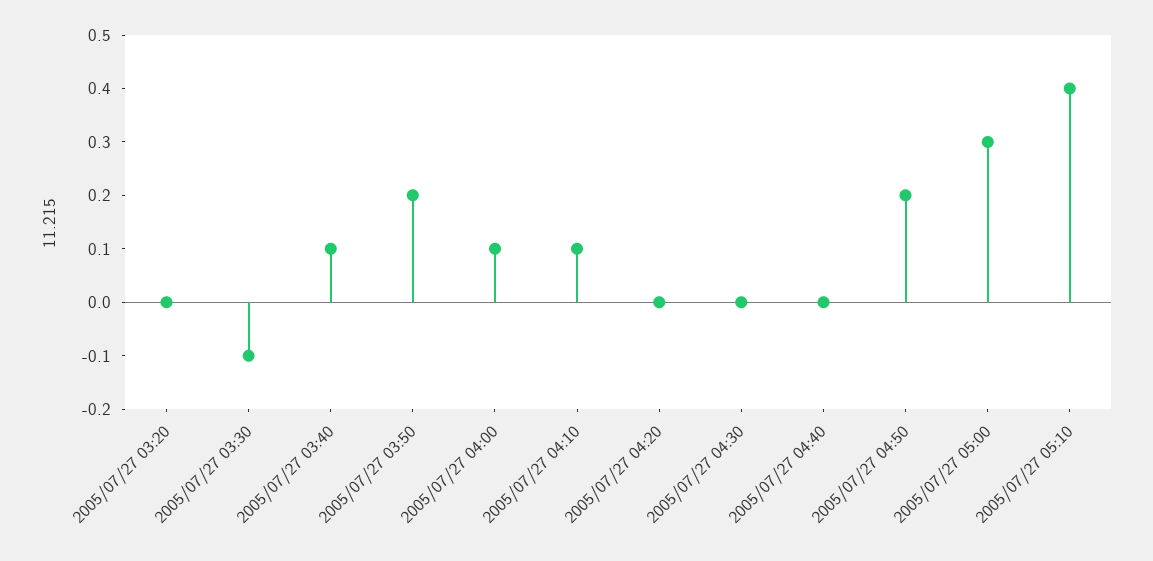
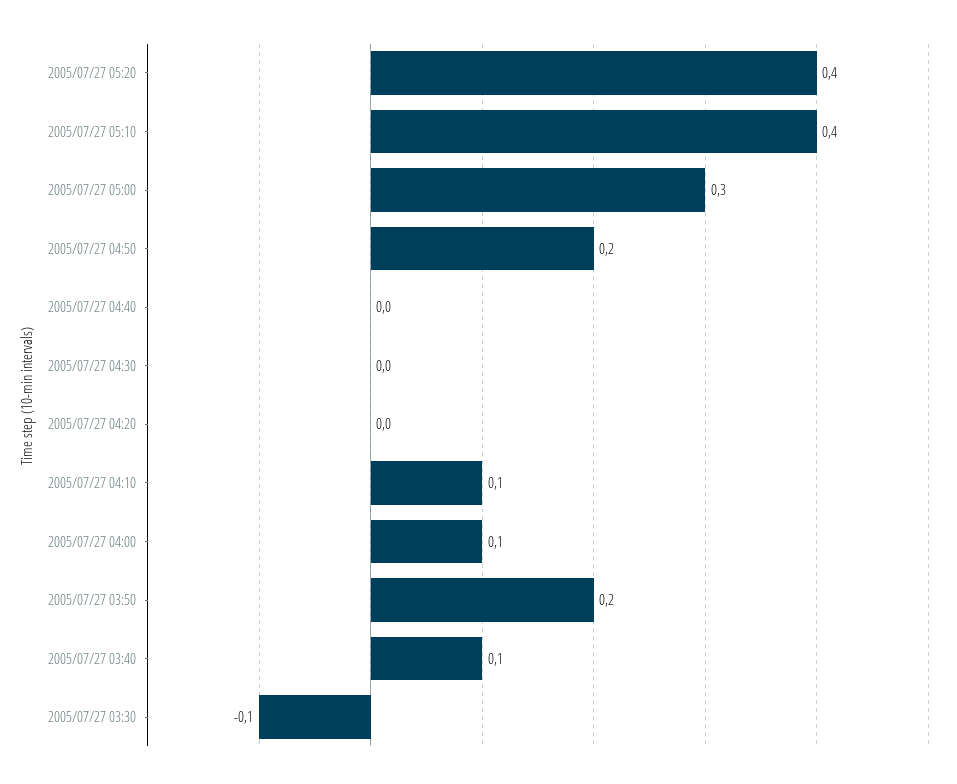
2005/07/27 03:20: 0 -> none
2005/07/27 05:20: none -> 0.4

